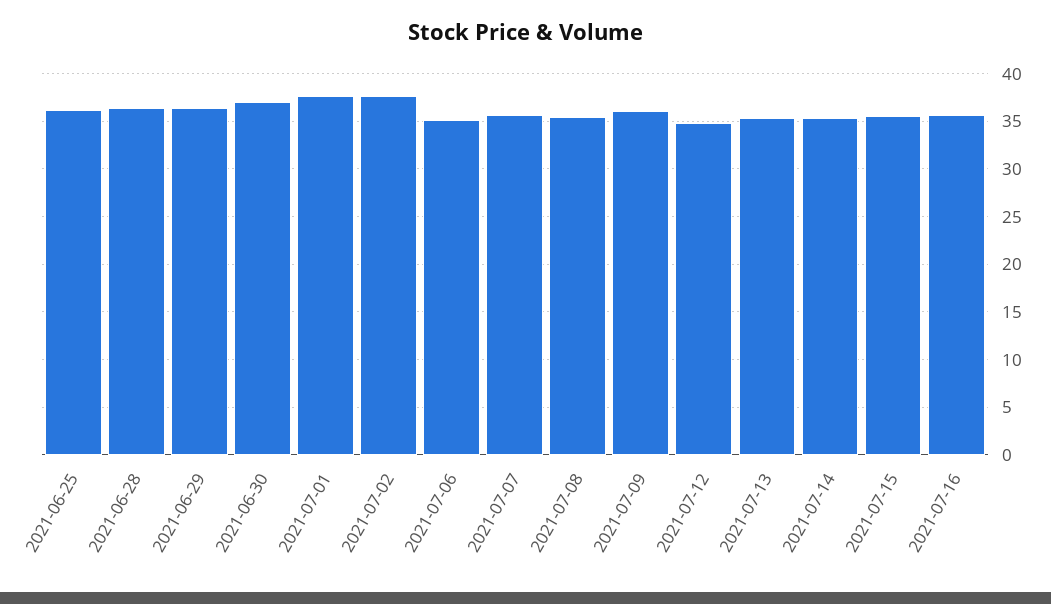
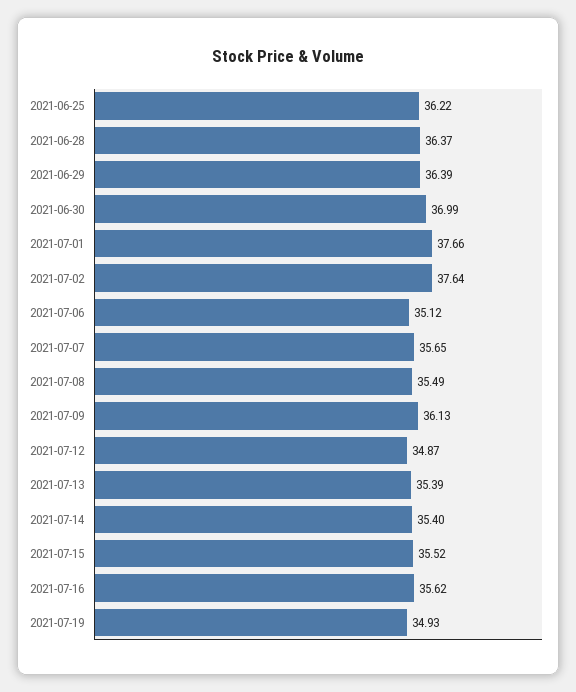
2021-07-19: none -> 34.93

